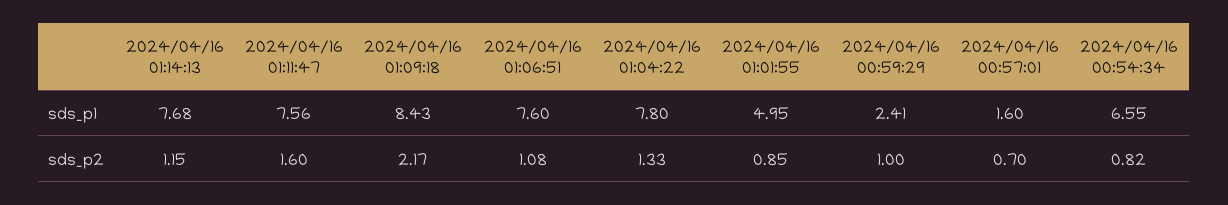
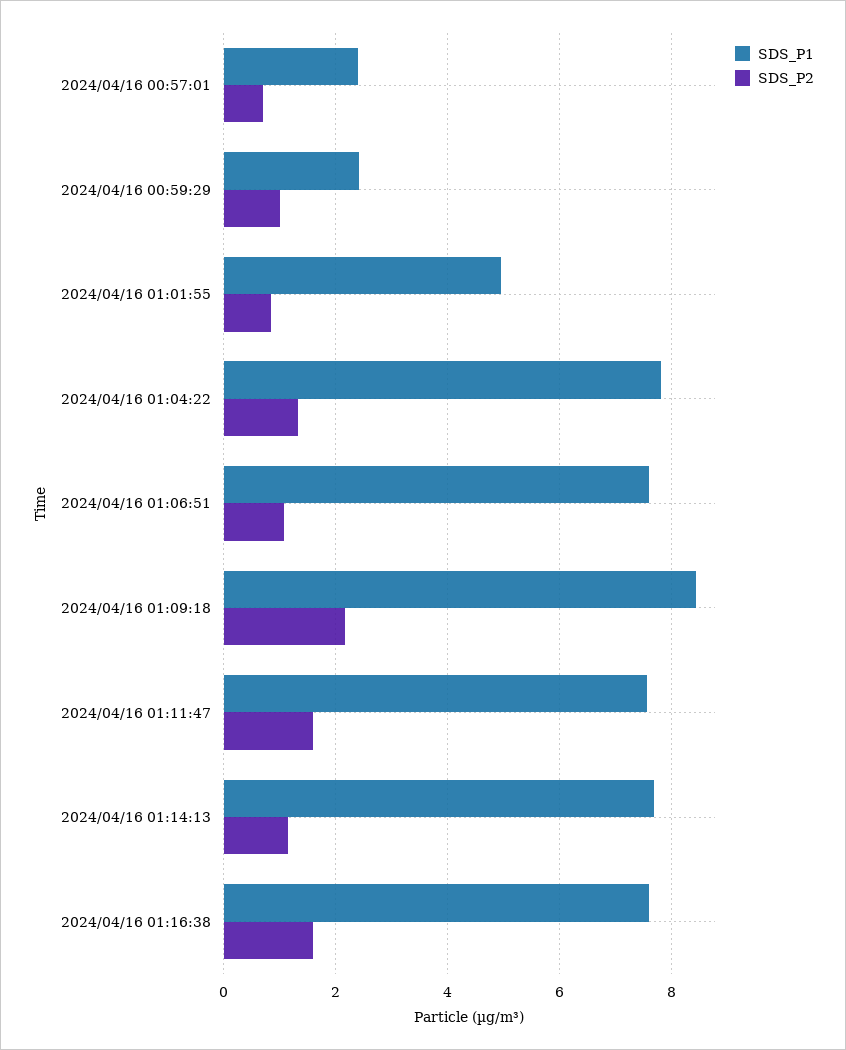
sds_p1, 2024/04/16 00:57:01: 1.6 -> 2.4
sds_p1, 2024/04/16 00:54:34: 6.55 -> none
sds_p2, 2024/04/16 00:54:34: 0.82 -> none
sds_p1, 2024/04/16 01:16:38: none -> 7.6
sds_p2, 2024/04/16 01:16:38: none -> 1.6

